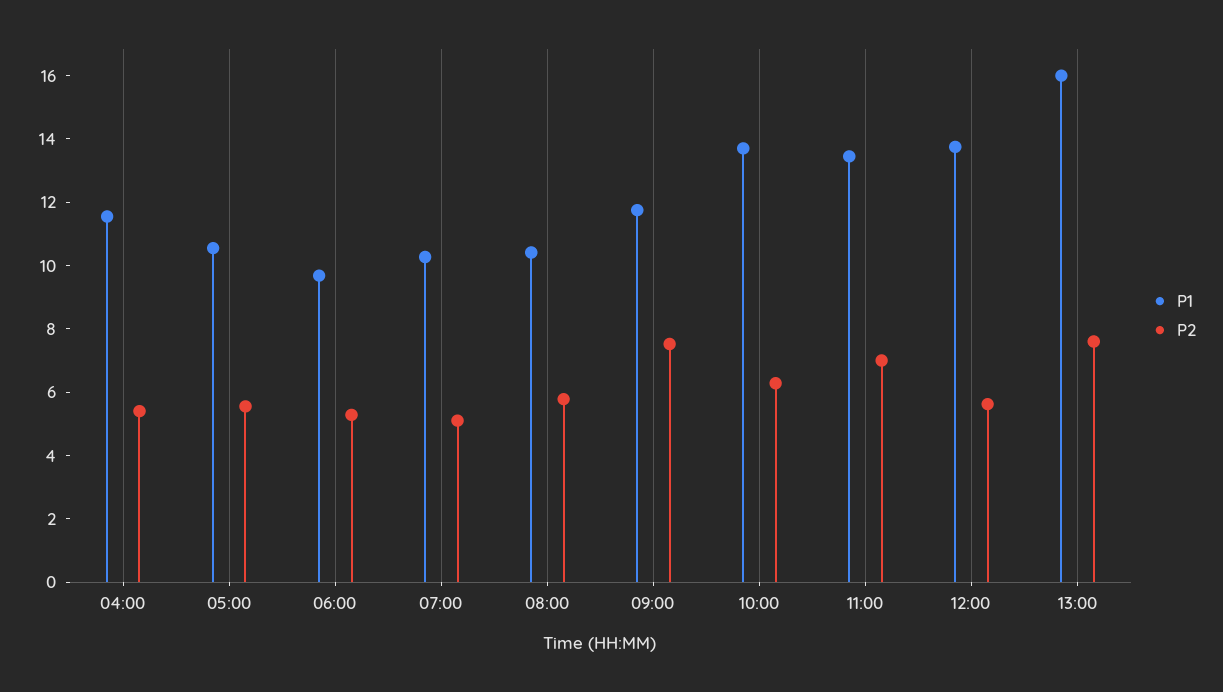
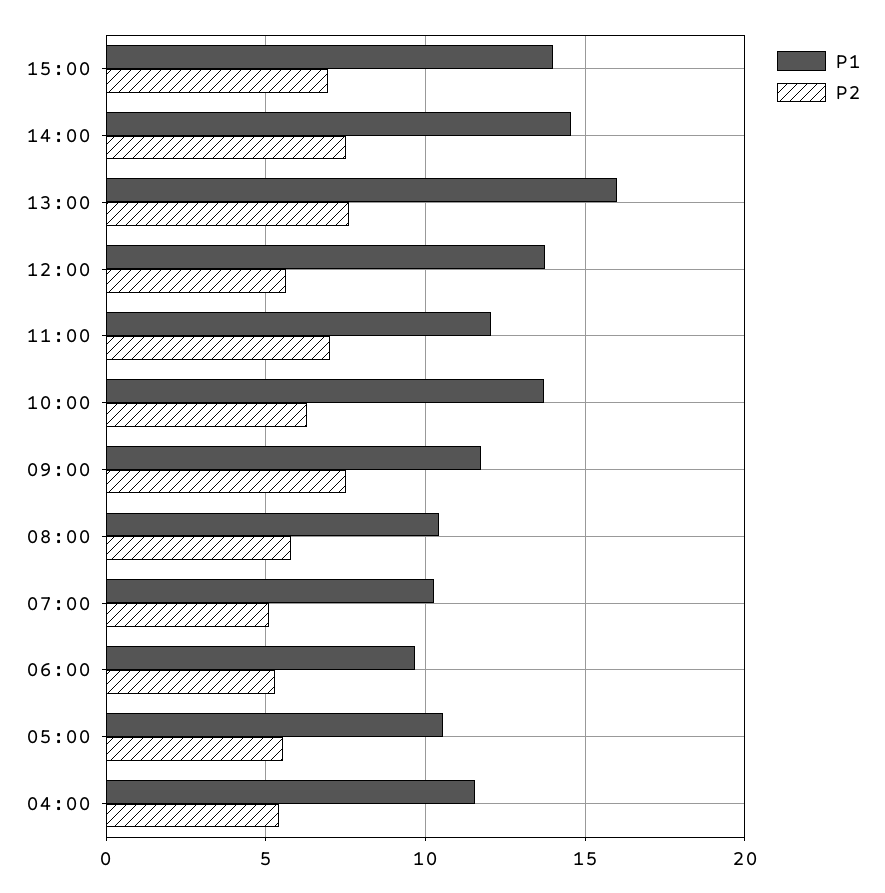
P1, 11:00: 13.5 -> 12
P1, 15:00: none -> 14
P2, 15:00: none -> 7
P1, 14:00: none -> 14.5
P2, 14:00: none -> 7.5

